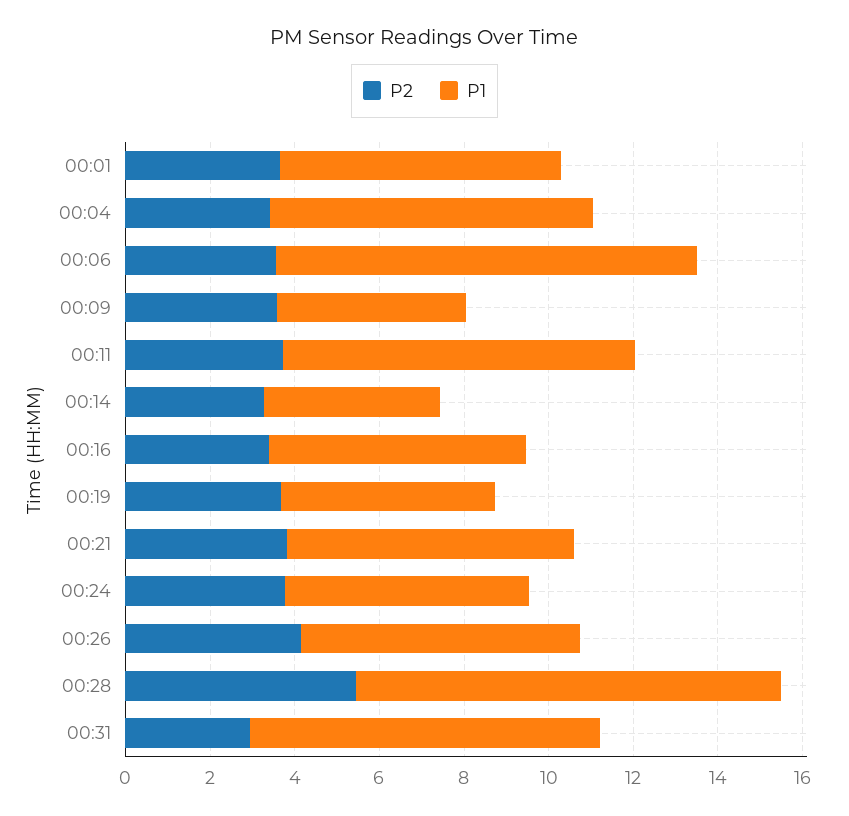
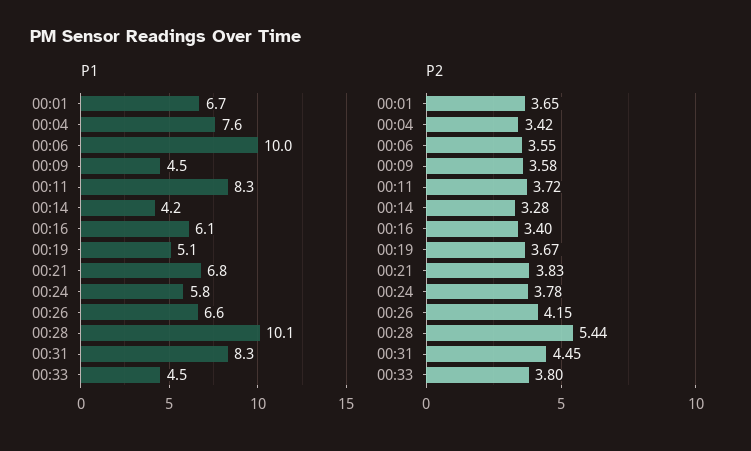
P2, 00:31: 3 -> 4.45
P1, 00:33: none -> 4.5
P2, 00:33: none -> 3.8

